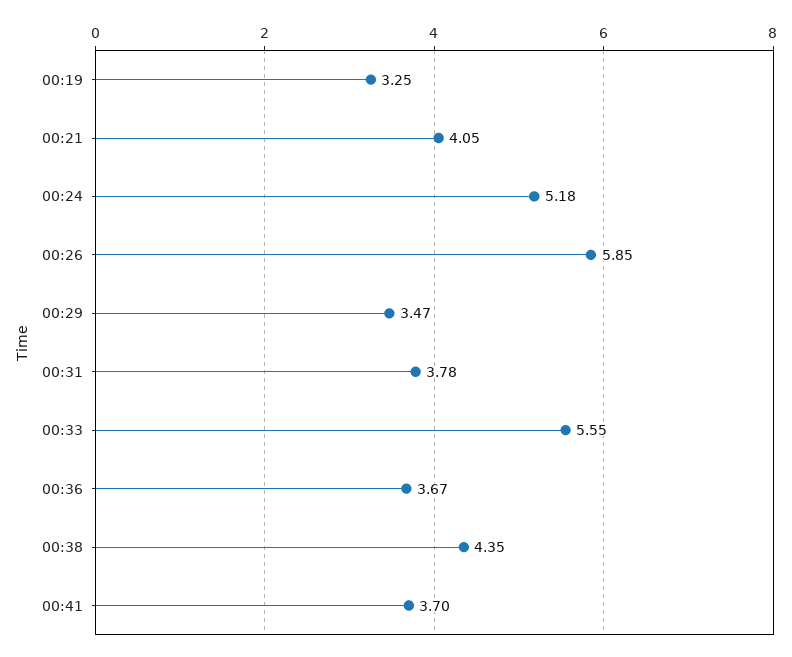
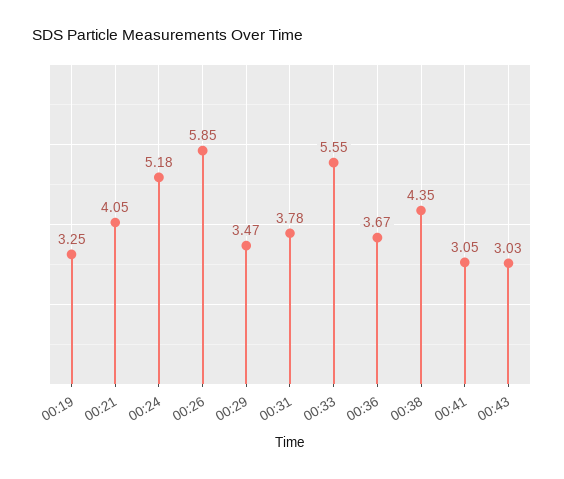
00:41: 3.7 -> 3.05
00:43: none -> 3.03

